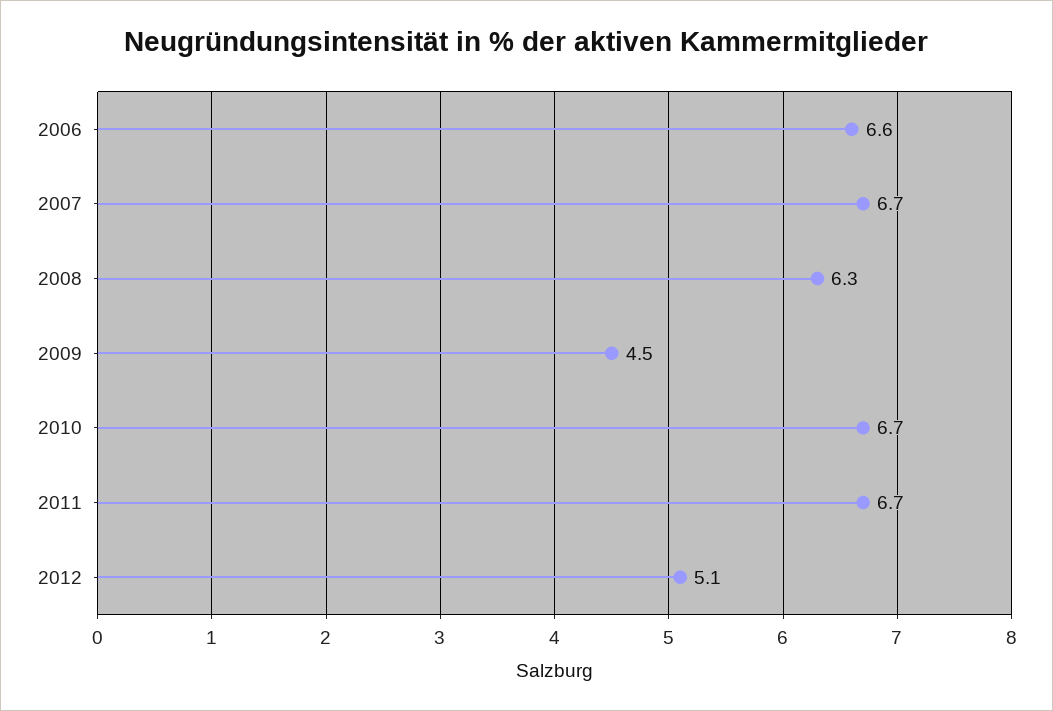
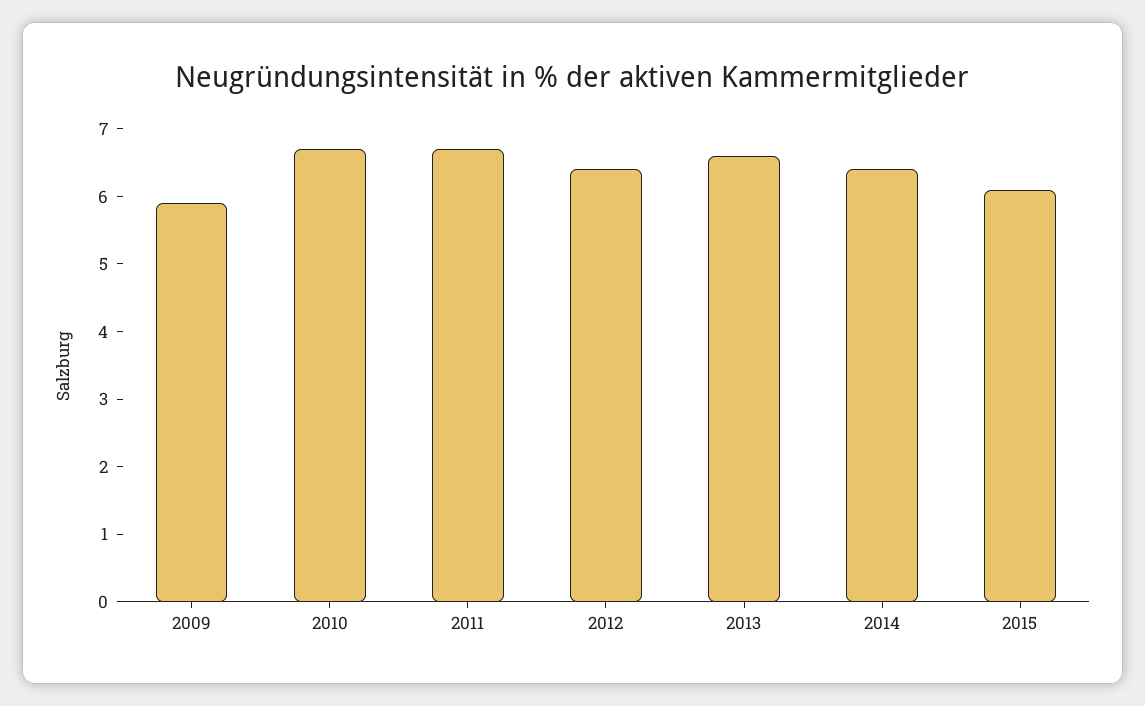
2006: 6.6 -> none
2007: 6.7 -> none
2008: 6.3 -> none
2009: 4.5 -> 6
2012: 5.1 -> 6.5
2013: none -> 6.5
2014: none -> 6.5
2015: none -> 6

